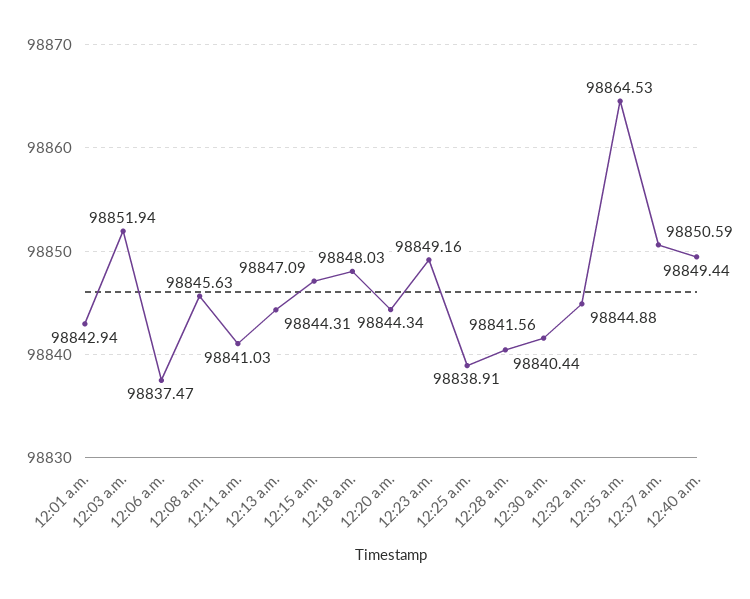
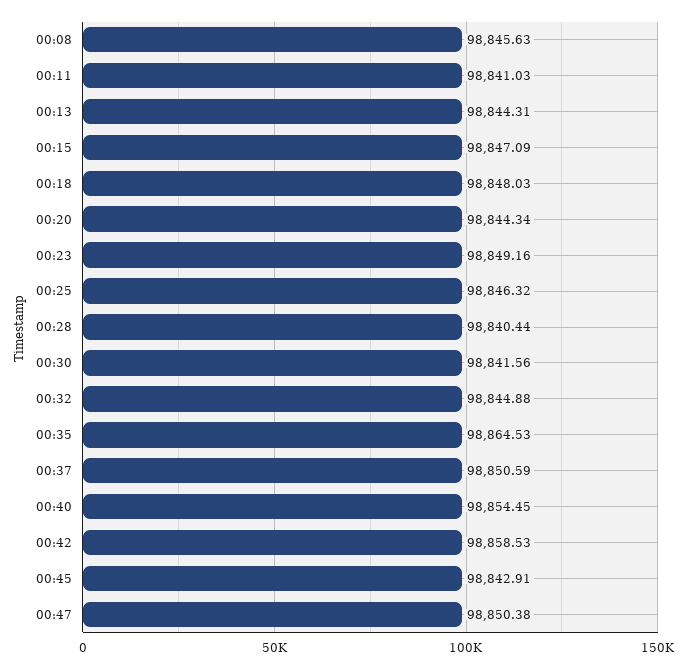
12:01 a.m.: 98842.94 -> none
12:03 a.m.: 98851.94 -> none
12:06 a.m.: 98837.47 -> none
12:25 a.m.: 98838.91 -> 98846.32
12:40 a.m.: 98849.44 -> 98854.45
00:42: none -> 98858.53
00:45: none -> 98842.91
00:47: none -> 98850.38

